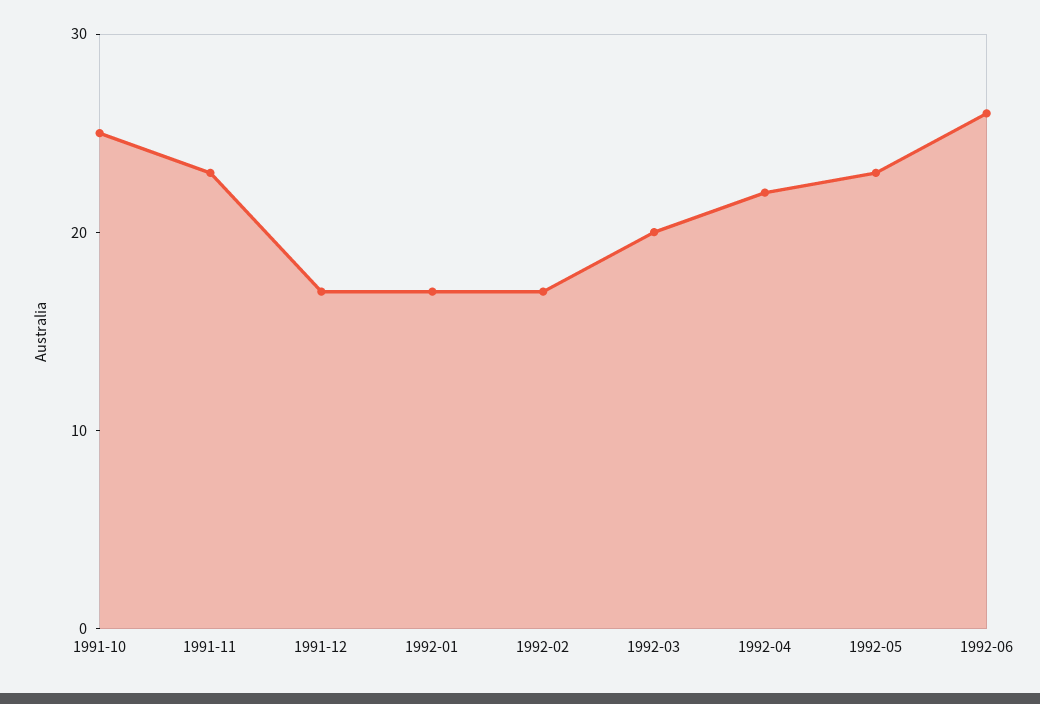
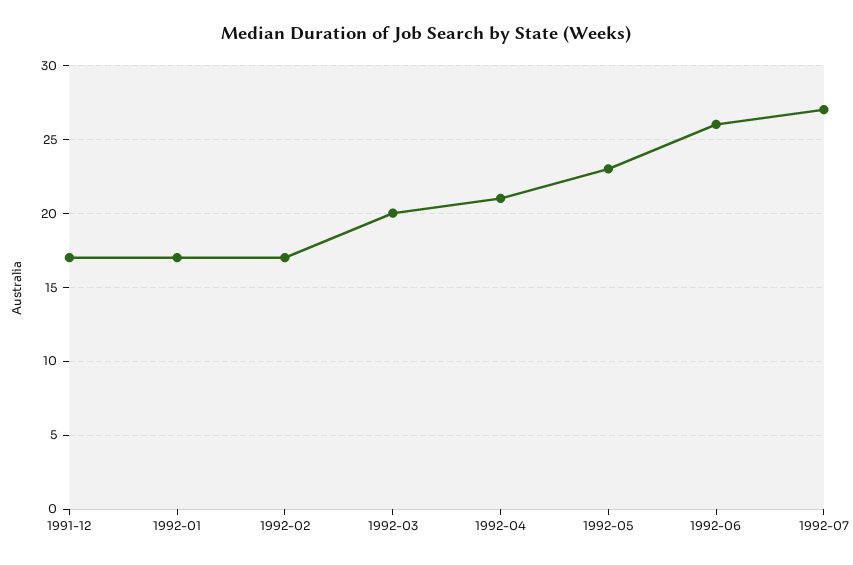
1991-10: 25 -> none
1991-11: 23 -> none
1992-04: 22 -> 21
1992-07: none -> 27

